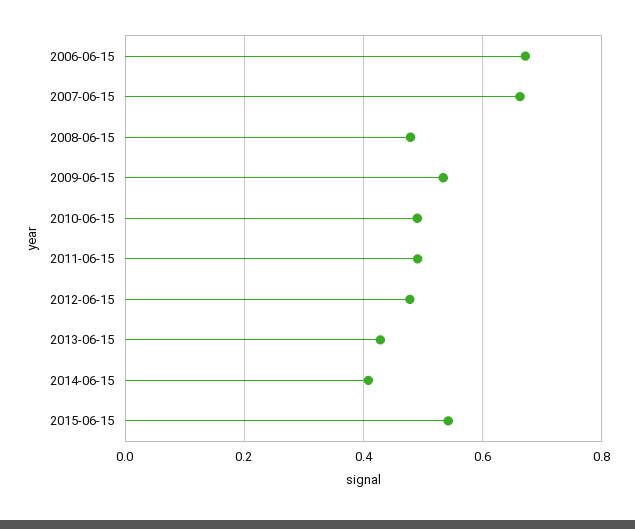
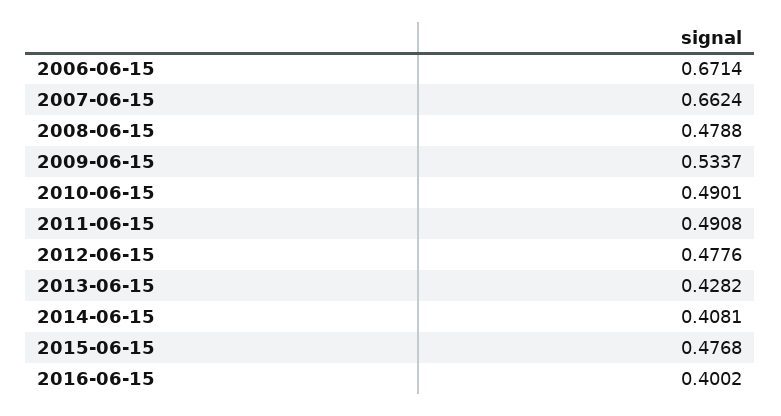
2015-06-15: 0.54 -> 0.4768
2016-06-15: none -> 0.4002

